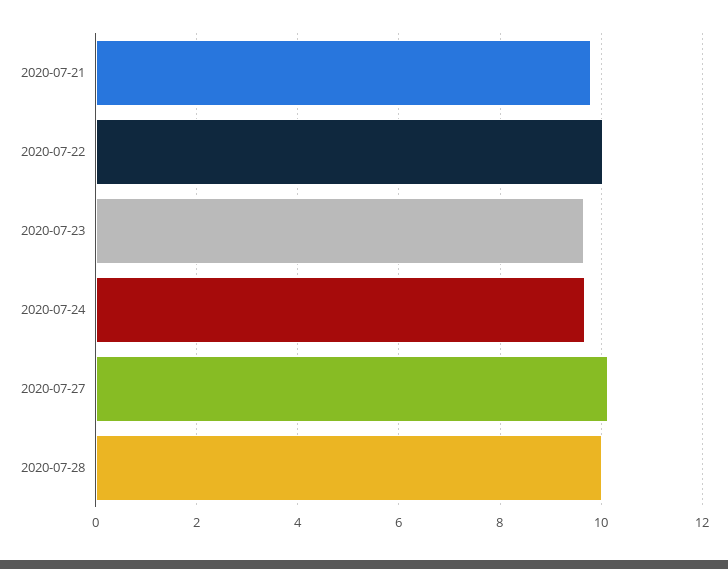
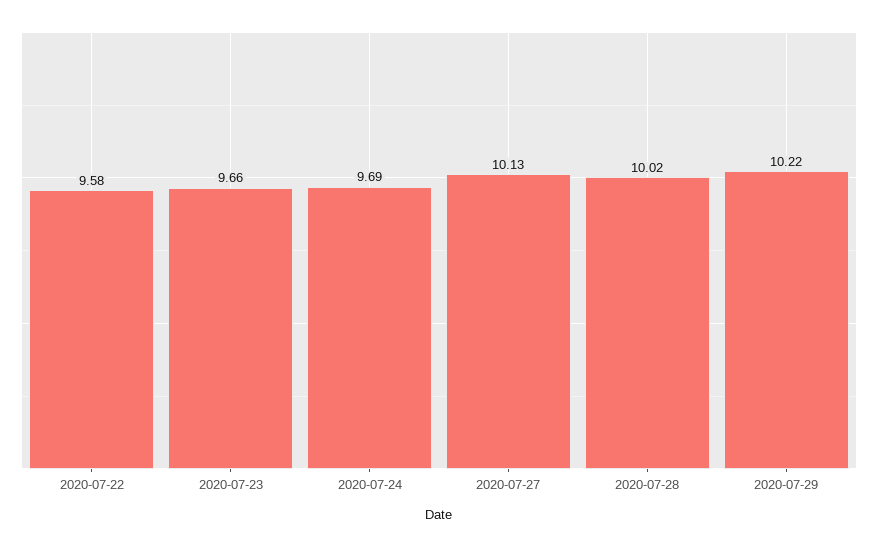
2020-07-21: 9.8 -> none
2020-07-22: 10 -> 9.58
2020-07-29: none -> 10.22

